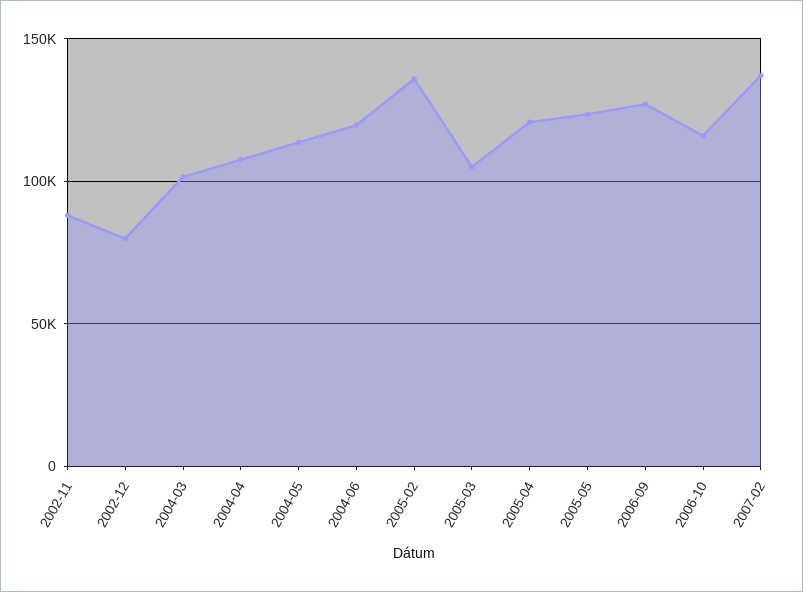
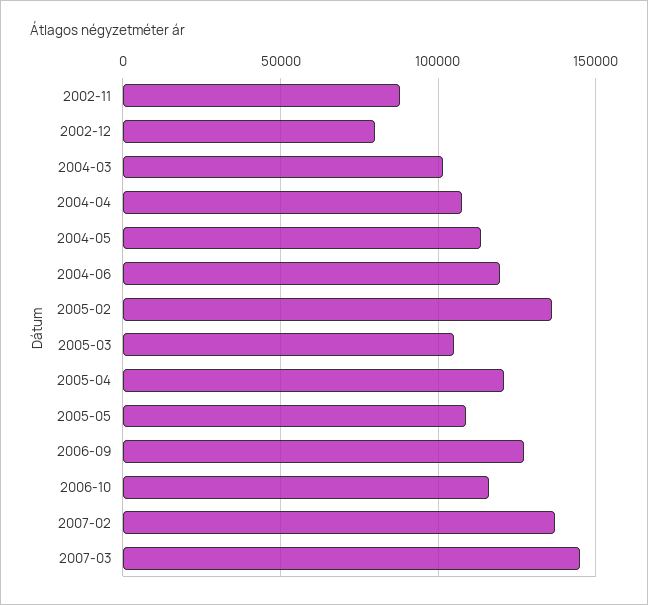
2005-05: 125000 -> 110000
2007-03: none -> 145000

